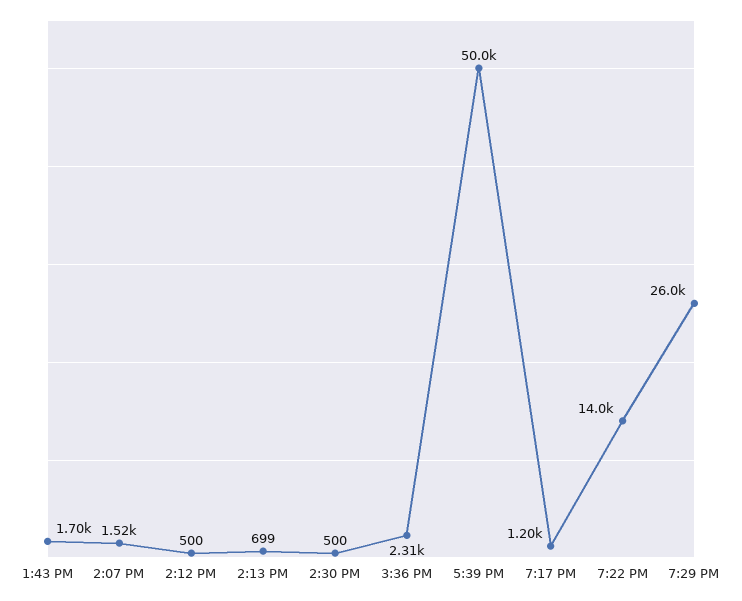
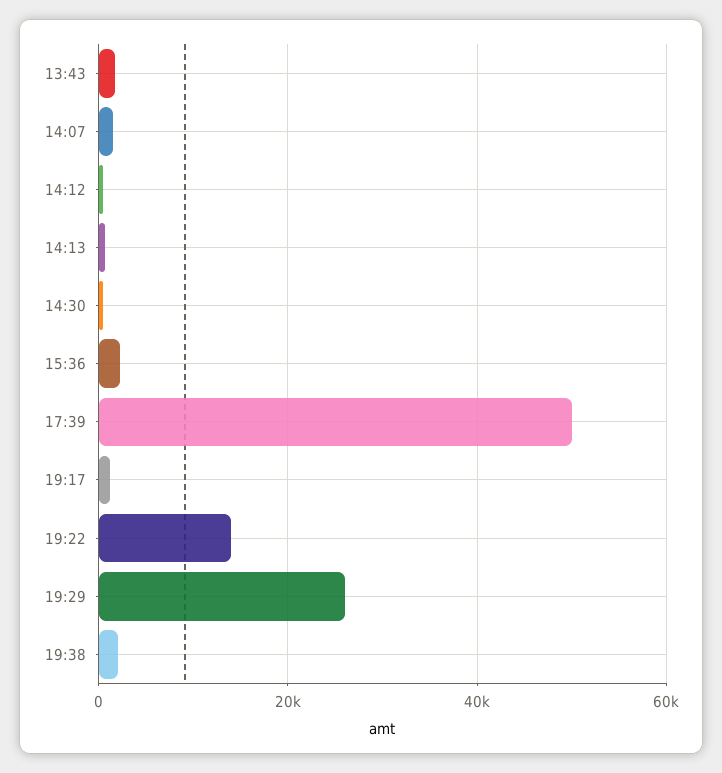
19:38: none -> 2000

